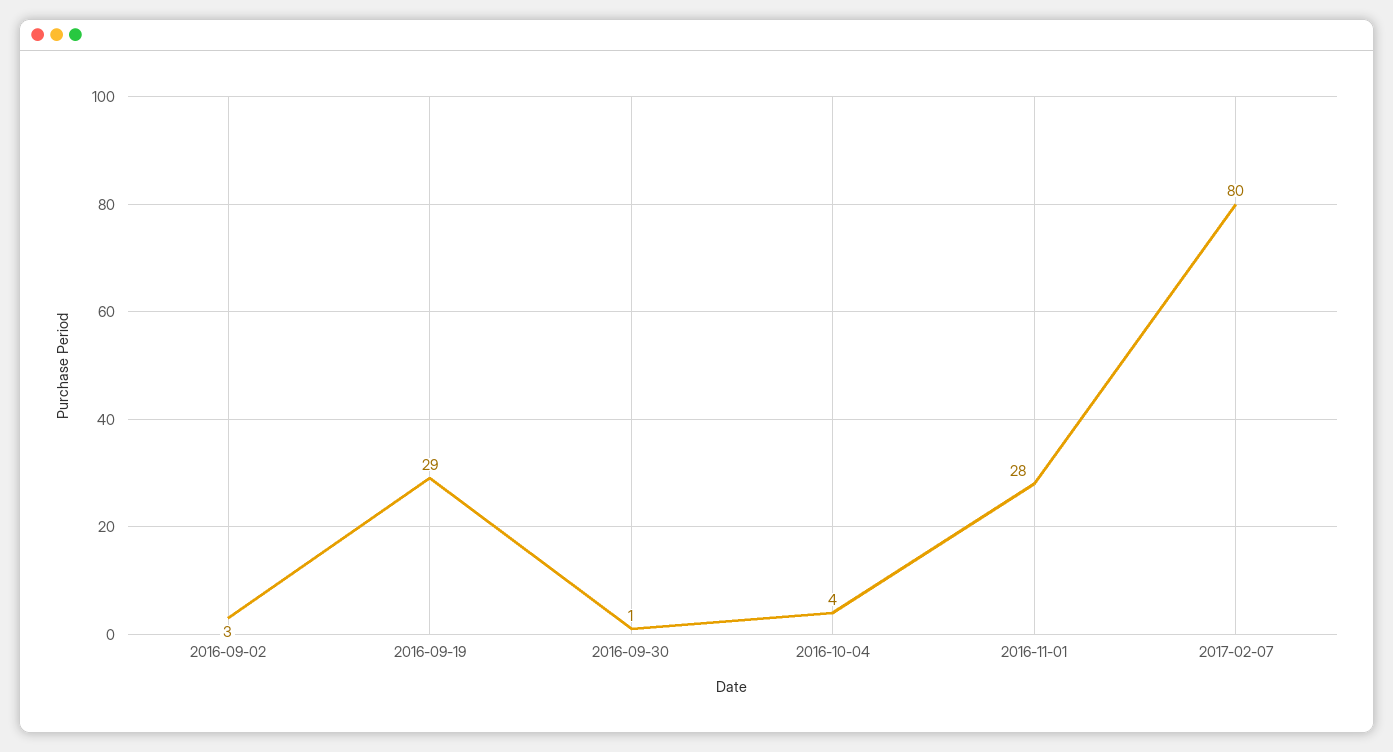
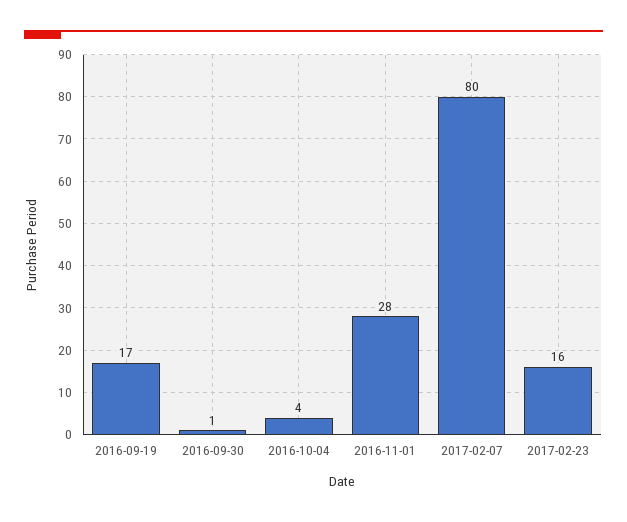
2016-09-02: 3 -> none
2016-09-19: 29 -> 17
2017-02-23: none -> 16

